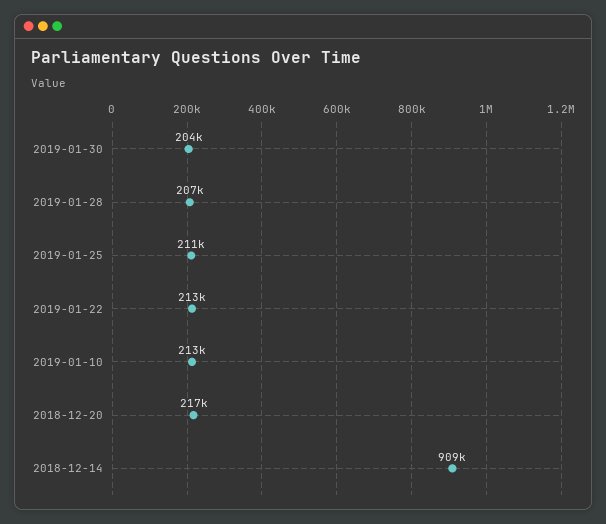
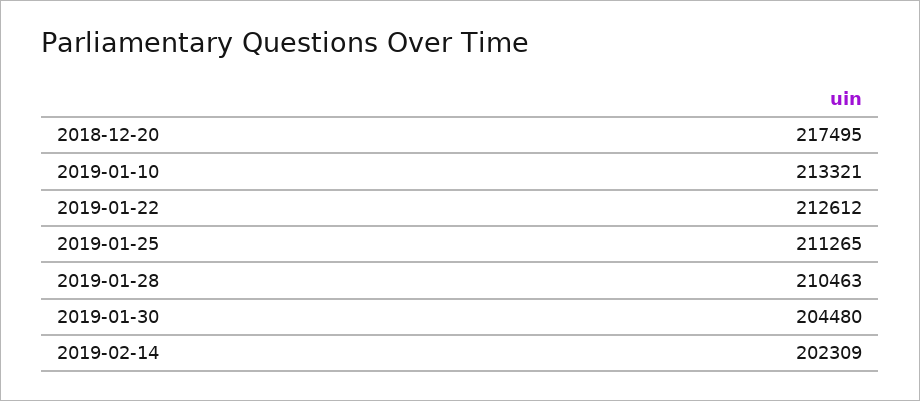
2019-01-28: 207000 -> 210463
2018-12-14: 909000 -> none
2019-02-14: none -> 202309

